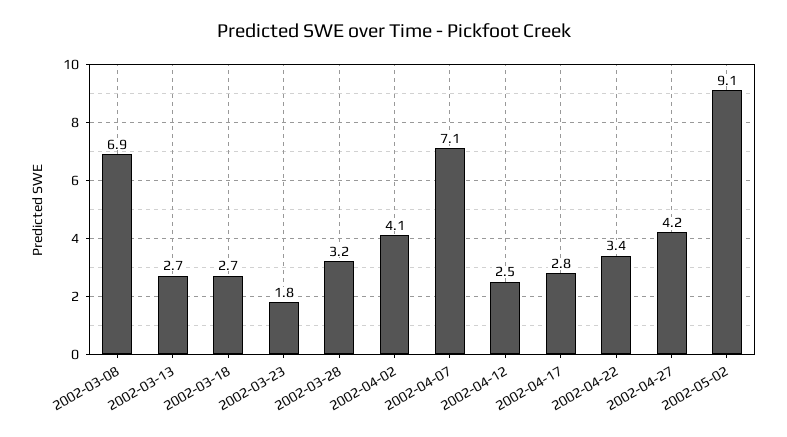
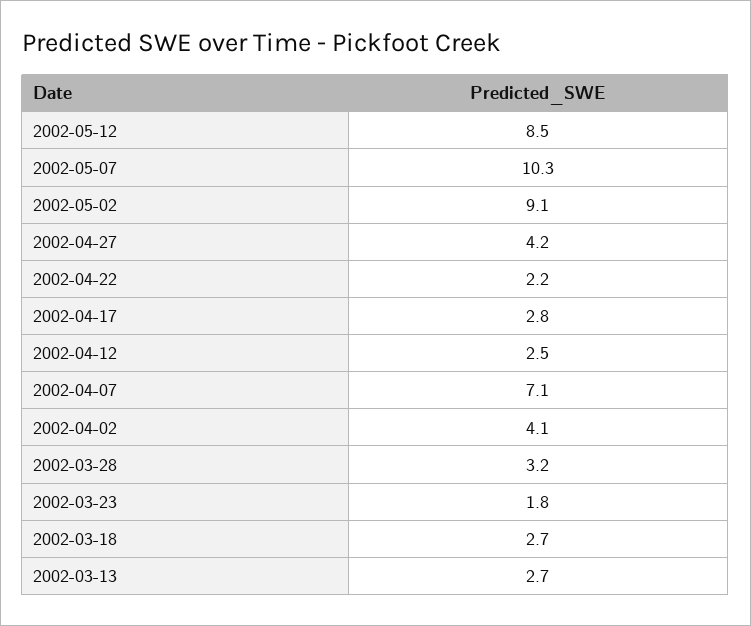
2002-03-08: 6.9 -> none
2002-04-22: 3.4 -> 2.2
2002-05-12: none -> 8.5
2002-05-07: none -> 10.3

